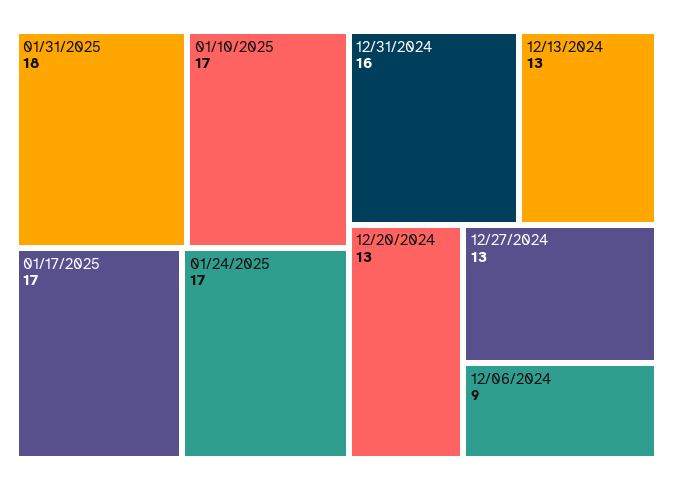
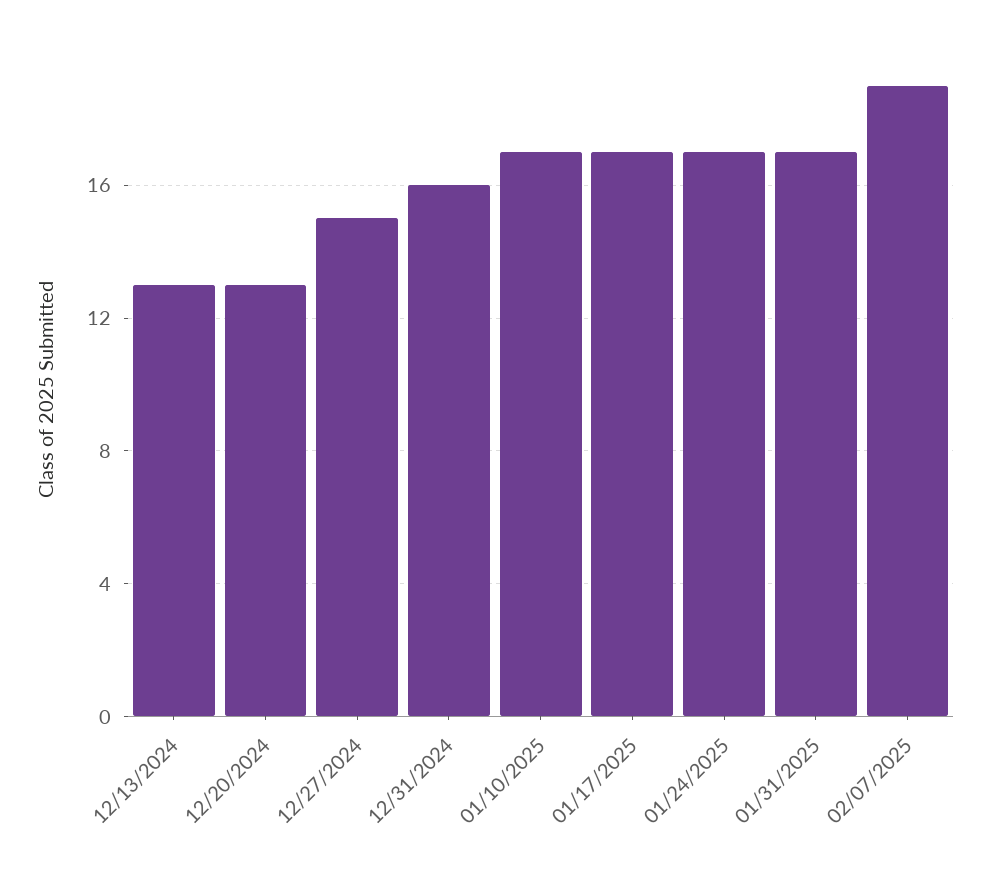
01/31/2025: 18 -> 17
12/27/2024: 13 -> 15
12/06/2024: 9 -> none
02/07/2025: none -> 19

